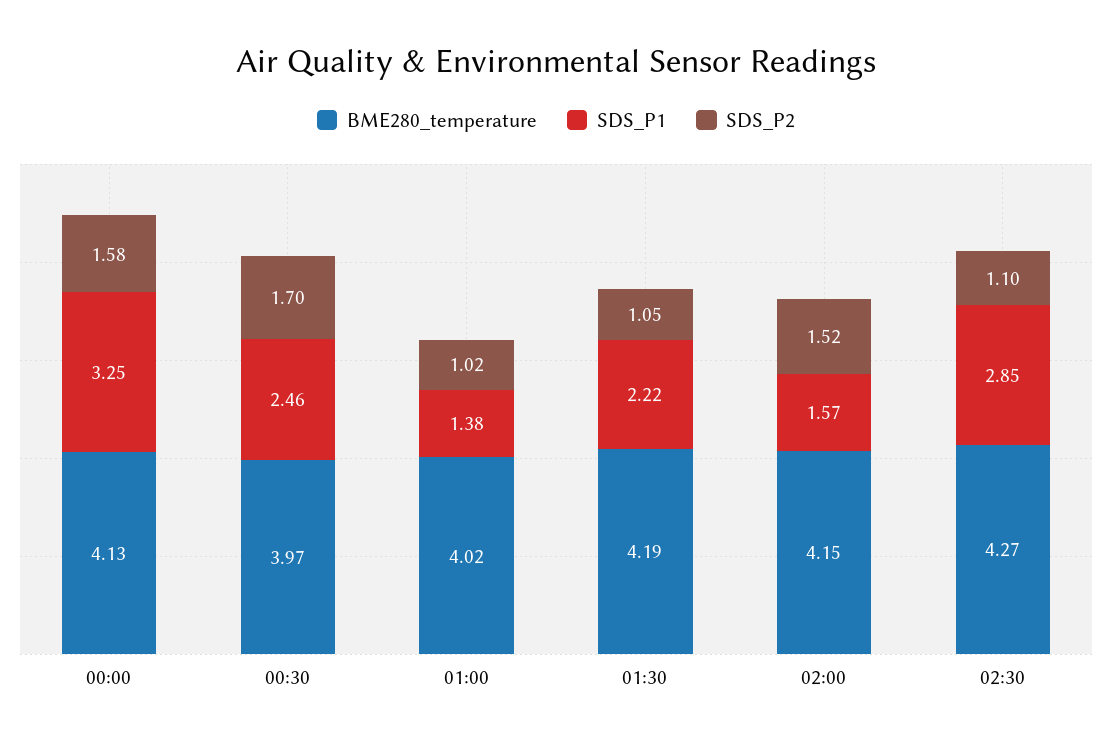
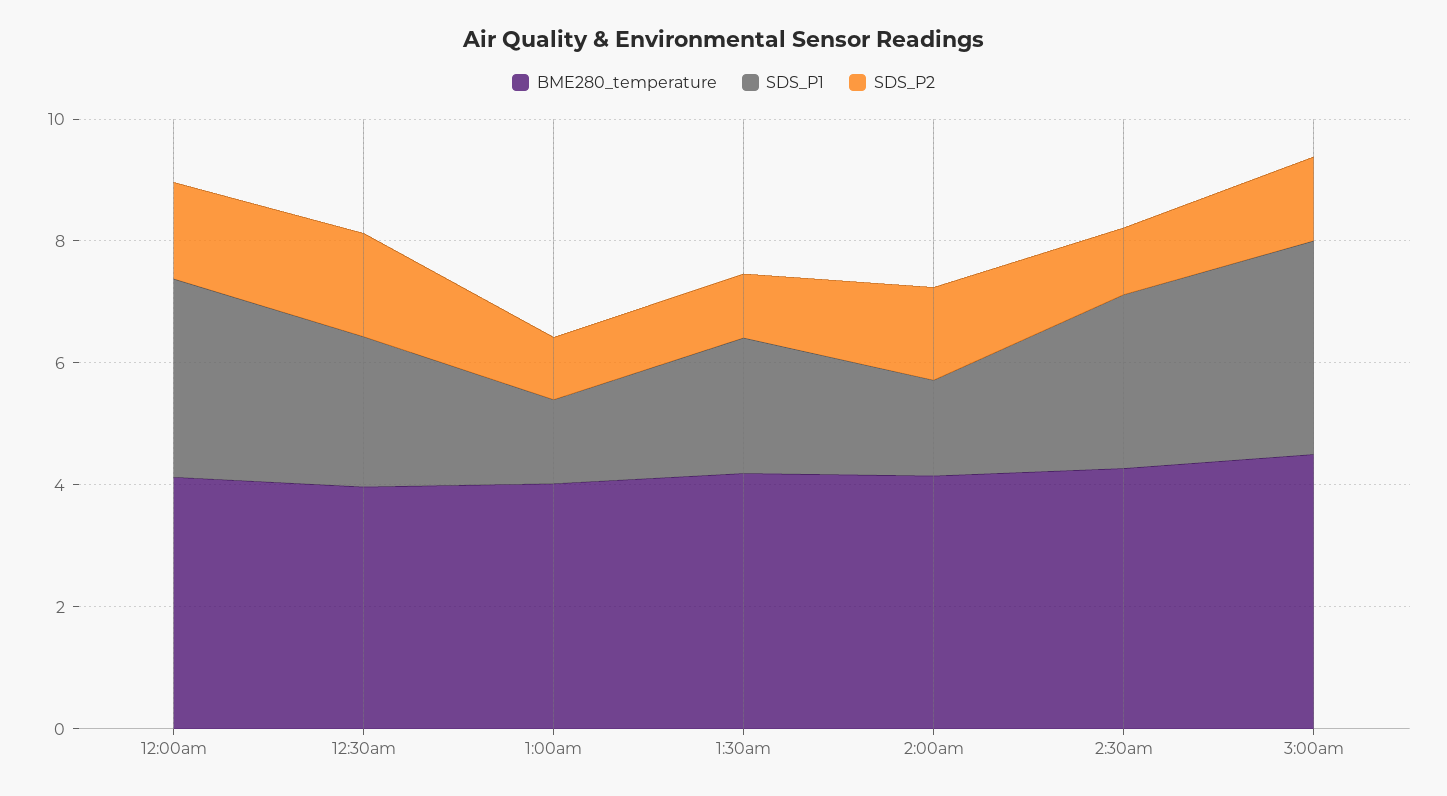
BME280_temperature, 3:00am: none -> 4.5
SDS_P1, 3:00am: none -> 3.5
SDS_P2, 3:00am: none -> 1.5

